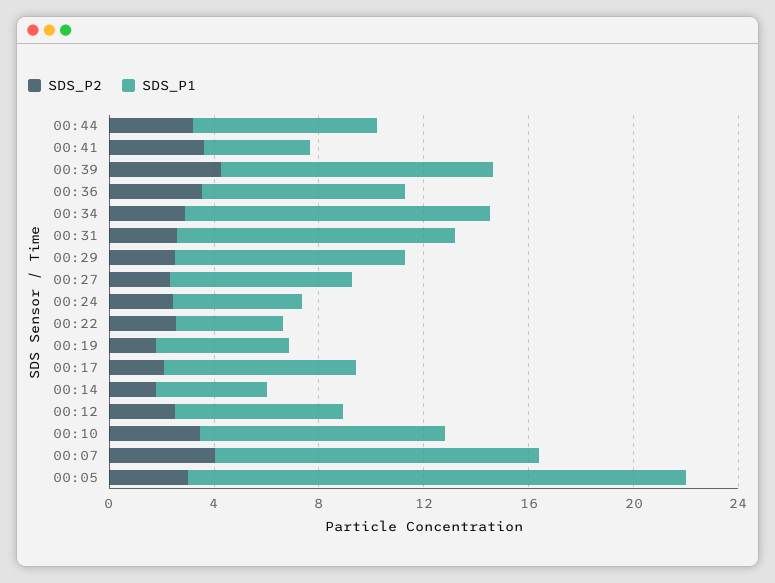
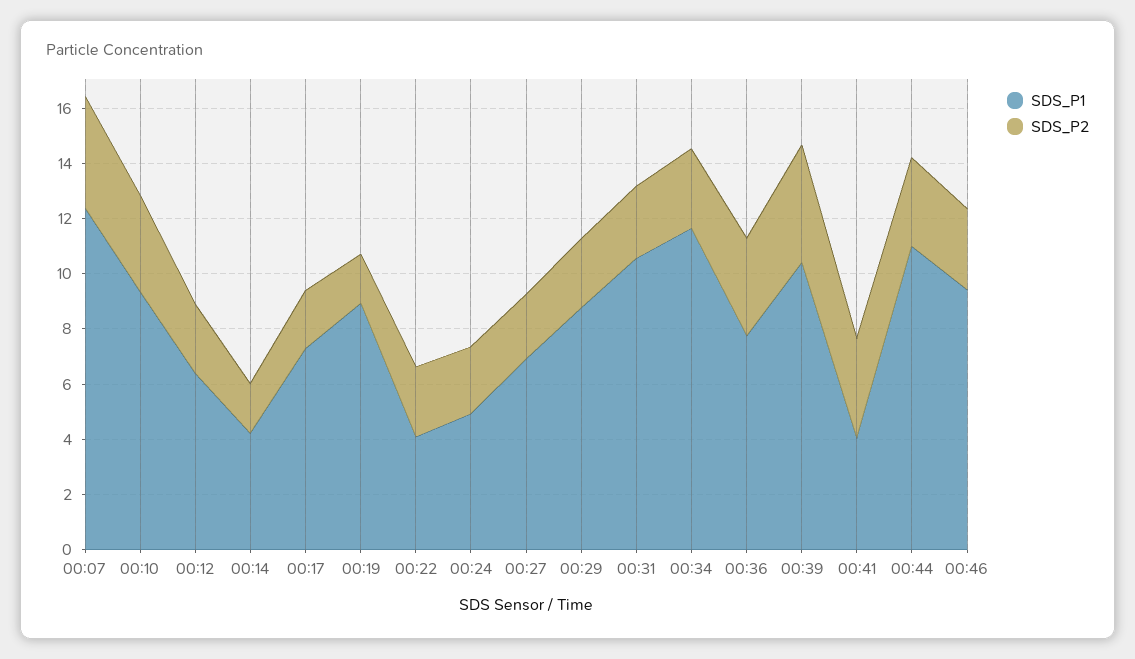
SDS_P1, 00:44: 7 -> 11
SDS_P1, 00:19: 5 -> 9
SDS_P2, 00:05: 3 -> none
SDS_P1, 00:05: 19 -> none
SDS_P1, 00:46: none -> 9.5
SDS_P2, 00:46: none -> 3

